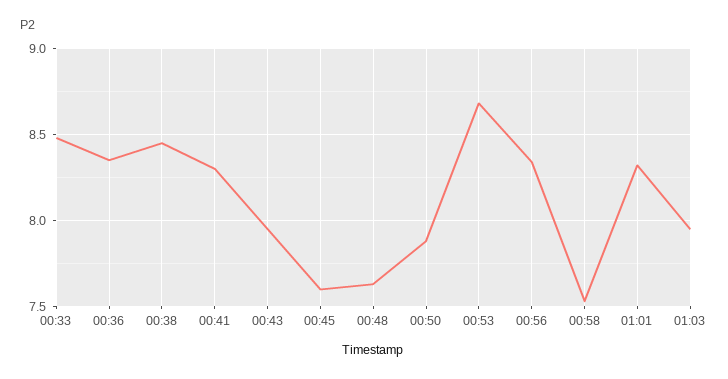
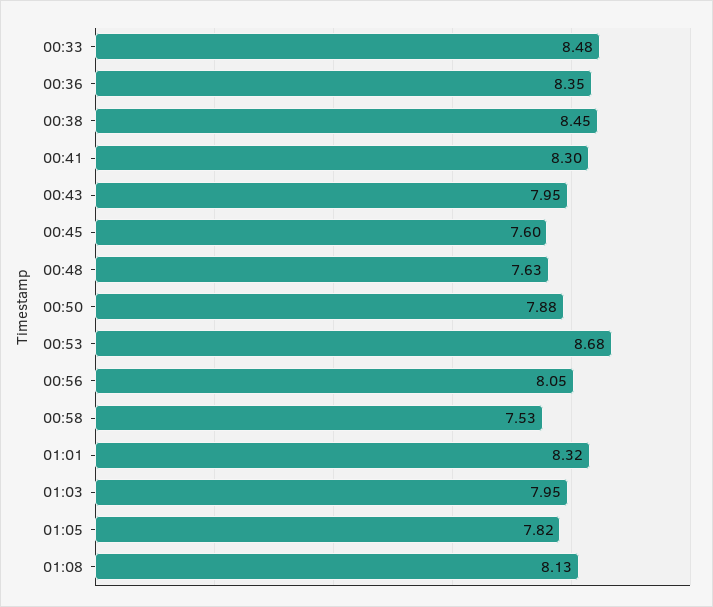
00:56: 8.35 -> 8.05
01:05: none -> 7.82
01:08: none -> 8.13

